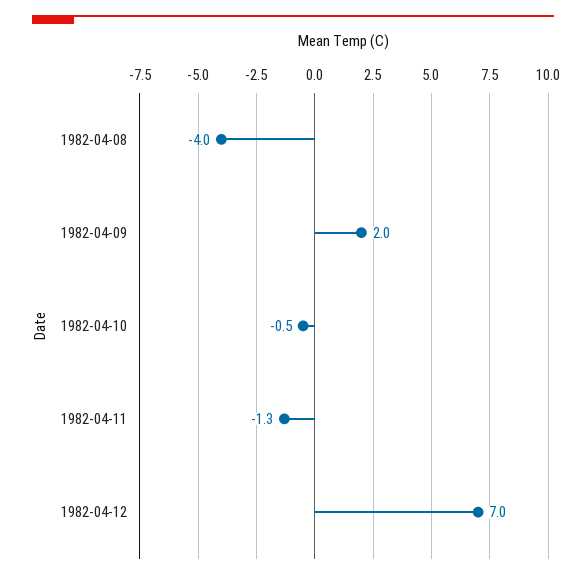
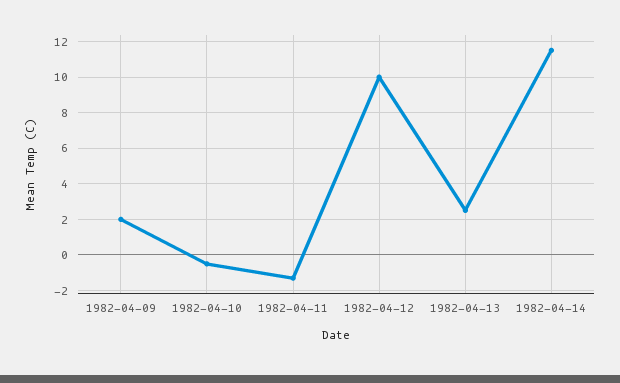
1982-04-08: -4 -> none
1982-04-12: 7 -> 10
1982-04-13: none -> 2.5
1982-04-14: none -> 11.5

